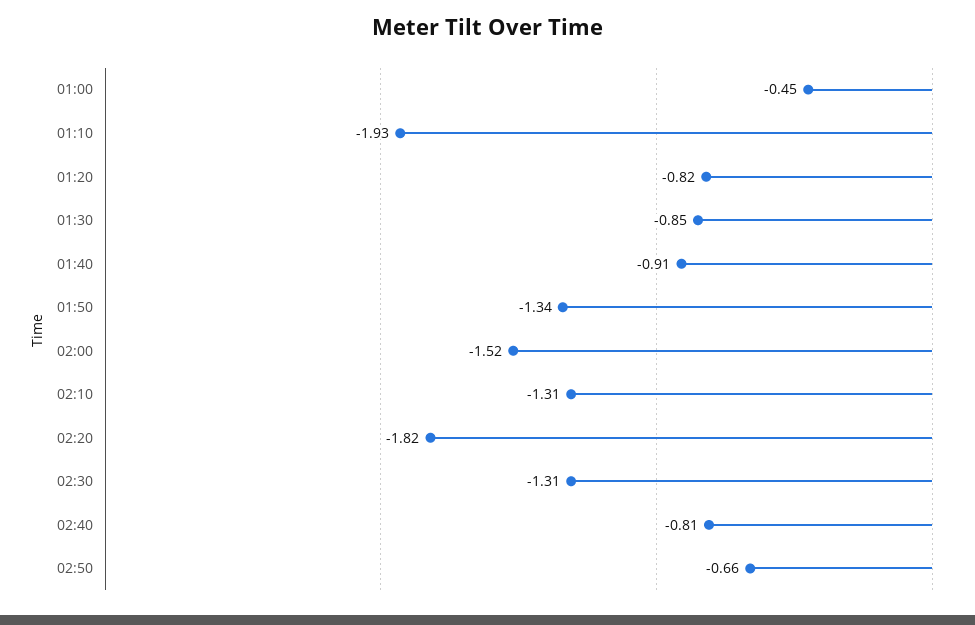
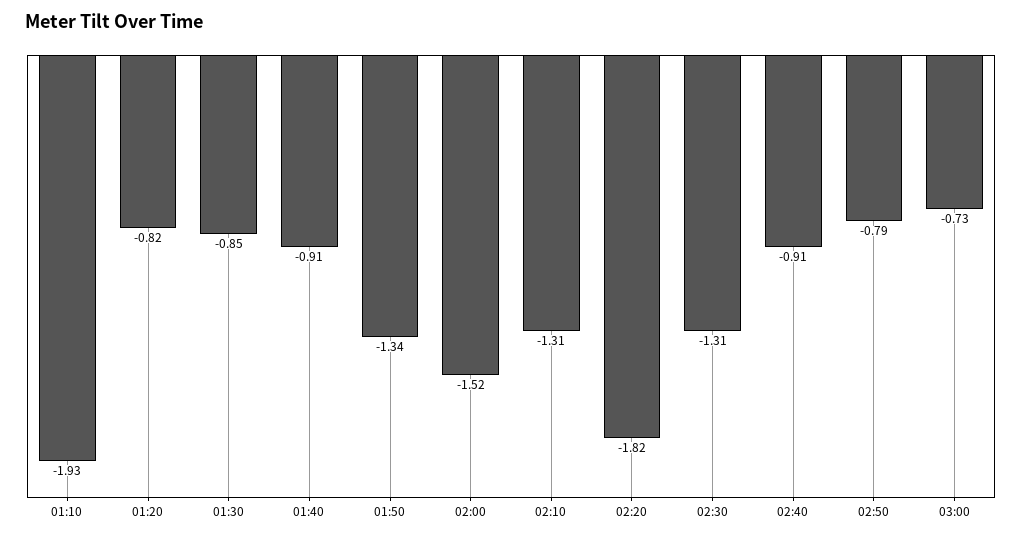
01:00: -0.45 -> none
02:40: -0.81 -> -0.91
02:50: -0.66 -> -0.79
03:00: none -> -0.73

